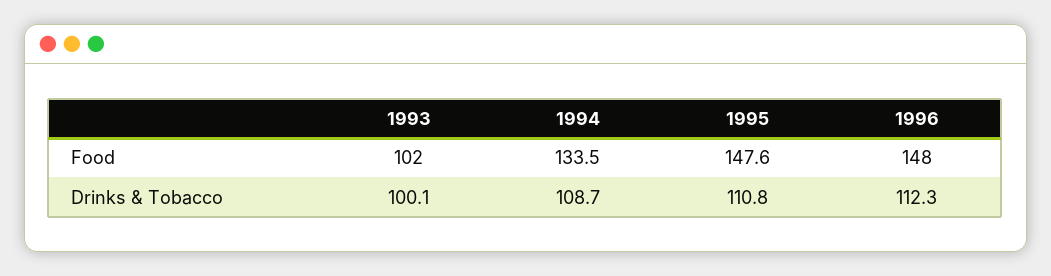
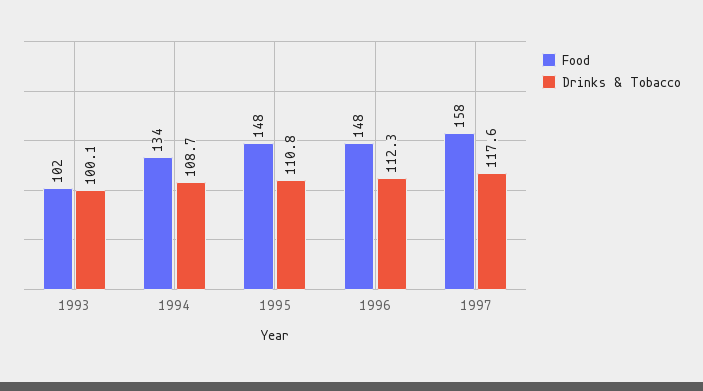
Food, 1997: none -> 158
Drinks & Tobacco, 1997: none -> 117.6

